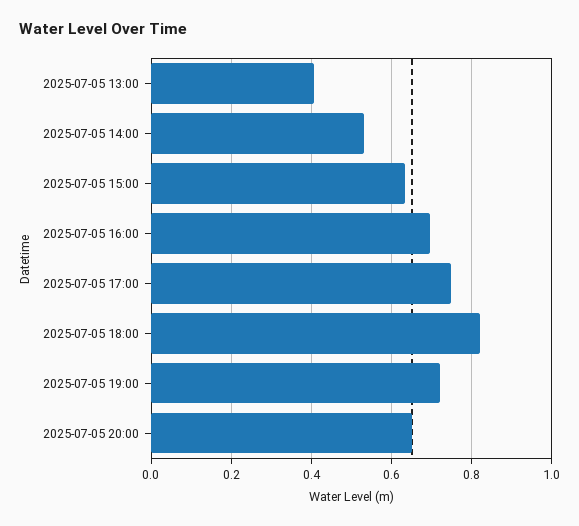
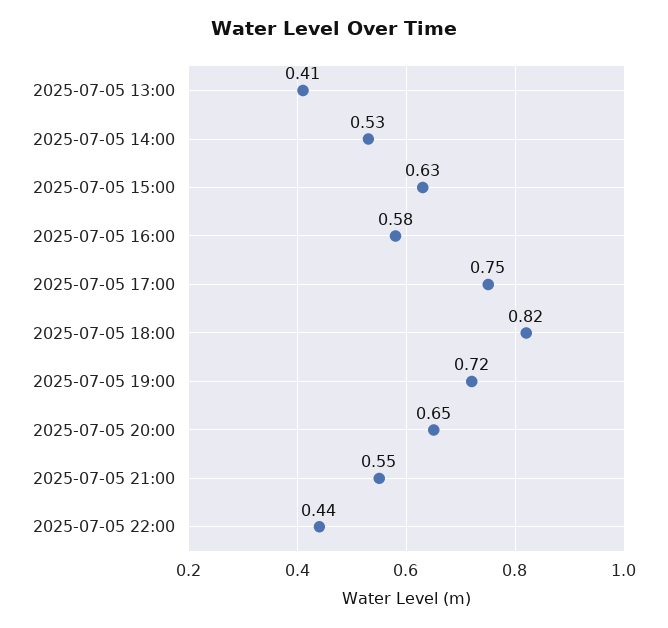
2025-07-05 16:00: 0.7 -> 0.58
2025-07-05 21:00: none -> 0.55
2025-07-05 22:00: none -> 0.44

